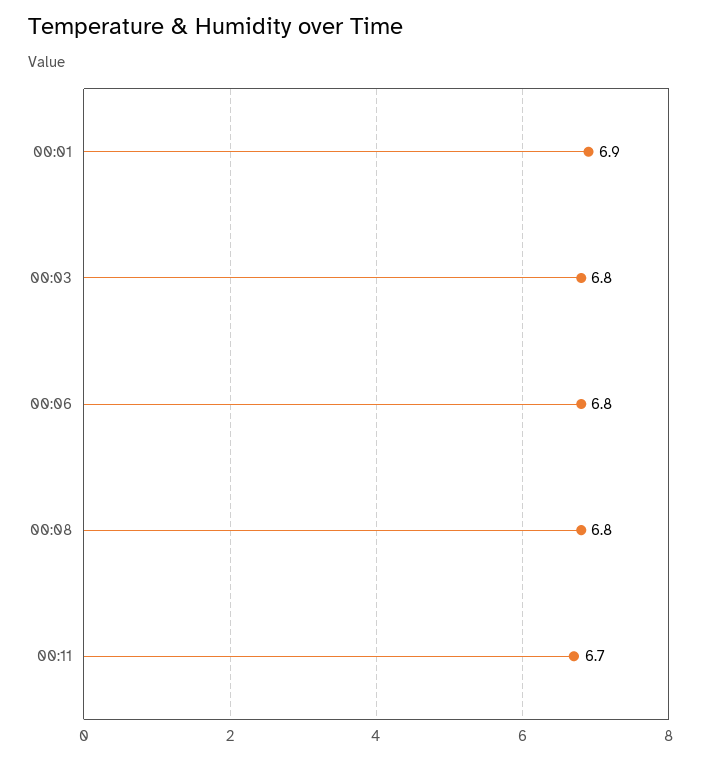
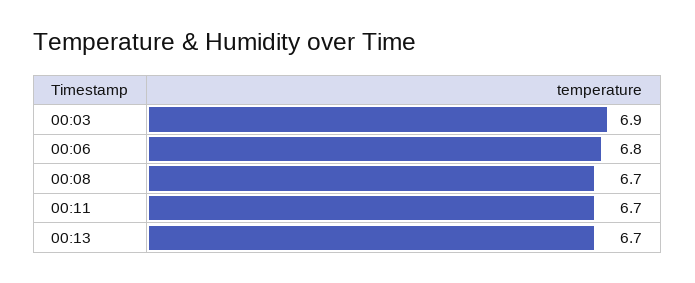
00:01: 6.9 -> none
00:03: 6.8 -> 6.9
00:08: 6.8 -> 6.7
00:13: none -> 6.7

